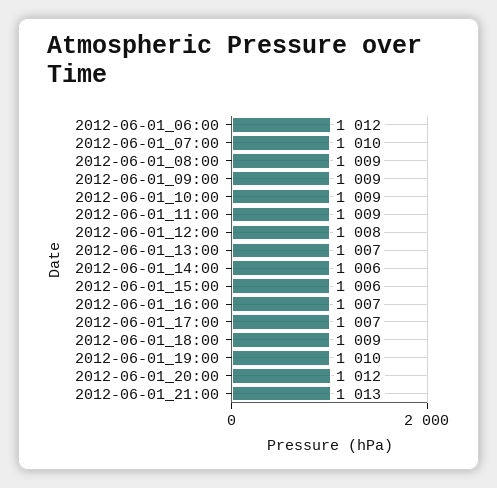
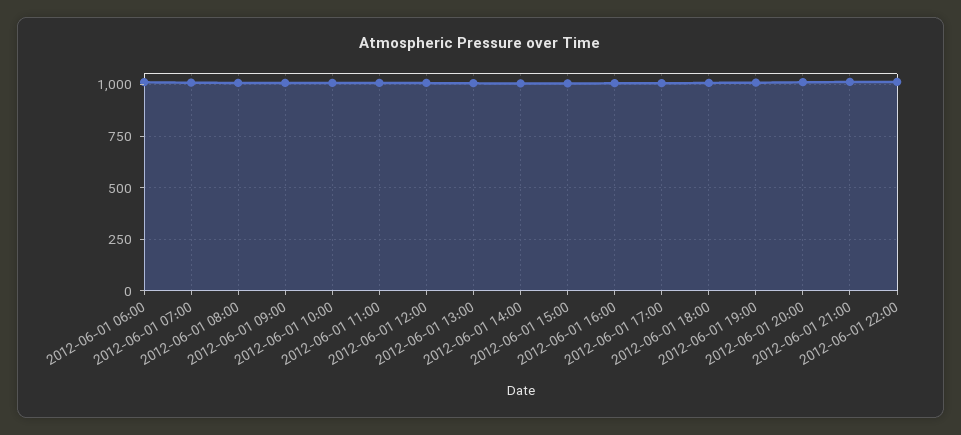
2012-06-01 22:00: none -> 1000

